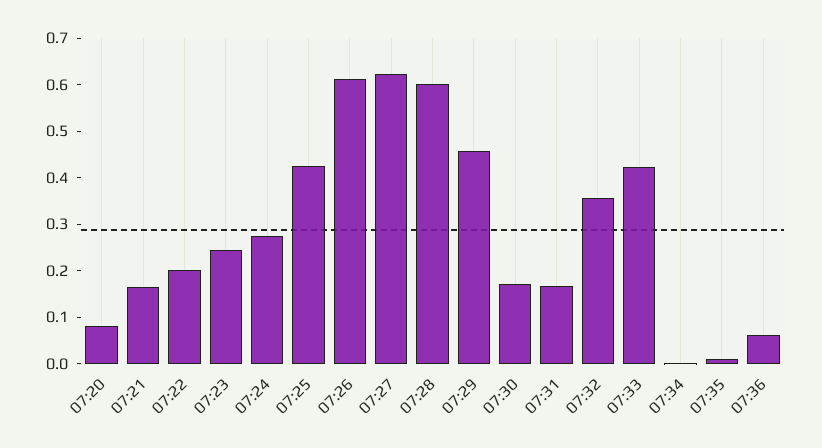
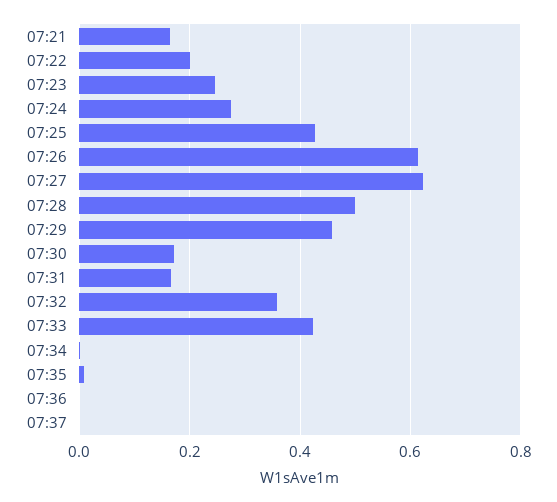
07:20: 0.08 -> none
07:28: 0.6 -> 0.5
07:36: 0.06 -> 0
07:37: none -> 0

